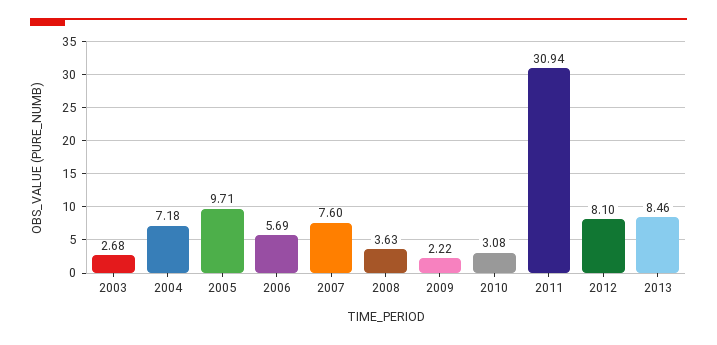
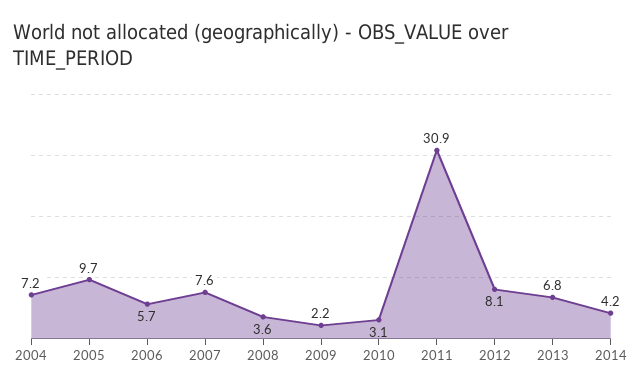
2003: 2.68 -> none
2013: 8.46 -> 6.8
2014: none -> 4.2

